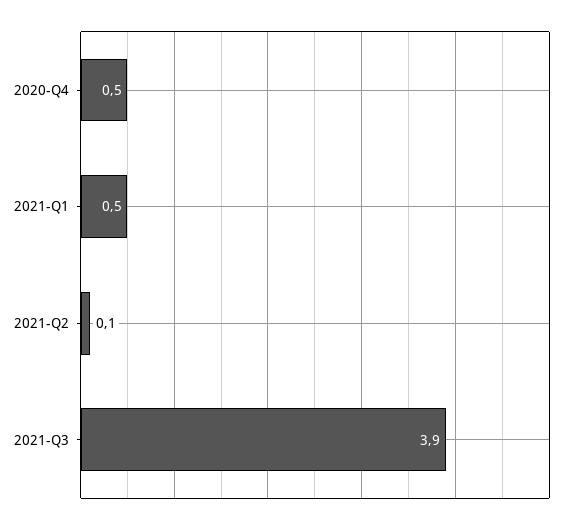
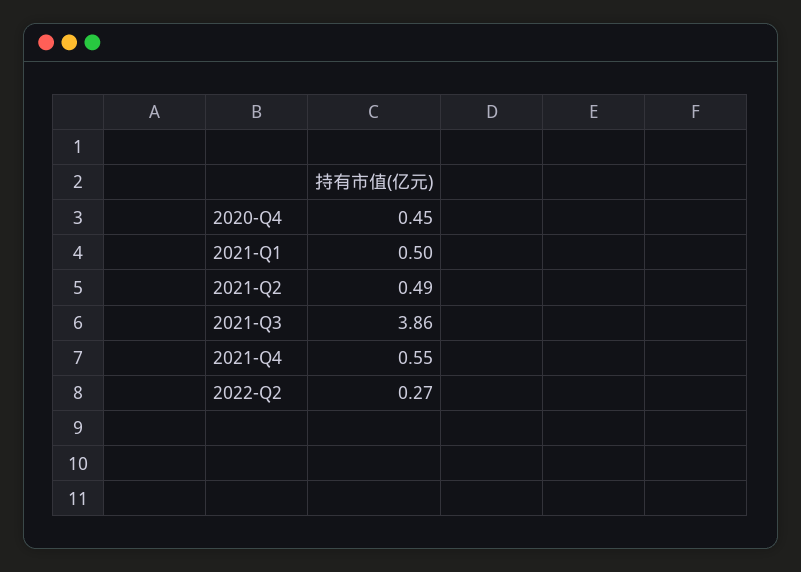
2021-Q2: 0.1 -> 0.49
2021-Q4: none -> 0.55
2022-Q2: none -> 0.27

